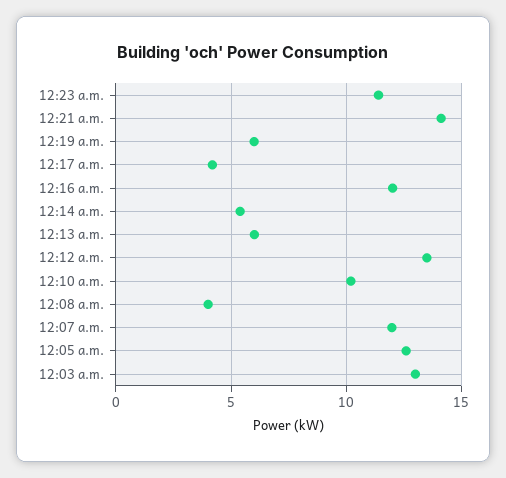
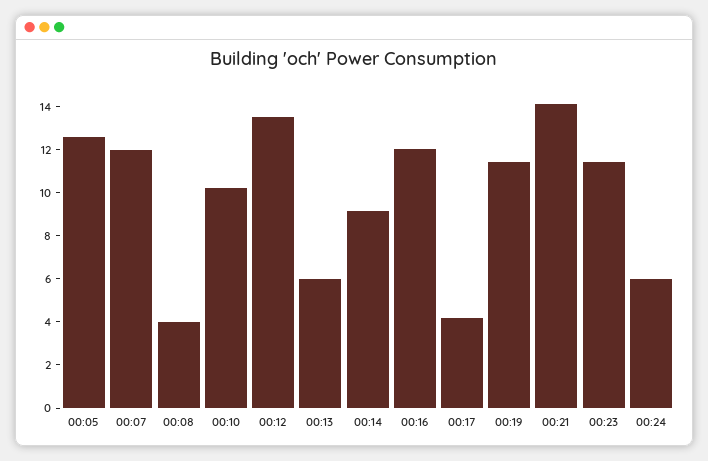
12:19 a.m.: 6 -> 11.5
12:14 a.m.: 5.5 -> 9
12:03 a.m.: 13 -> none
00:24: none -> 6

